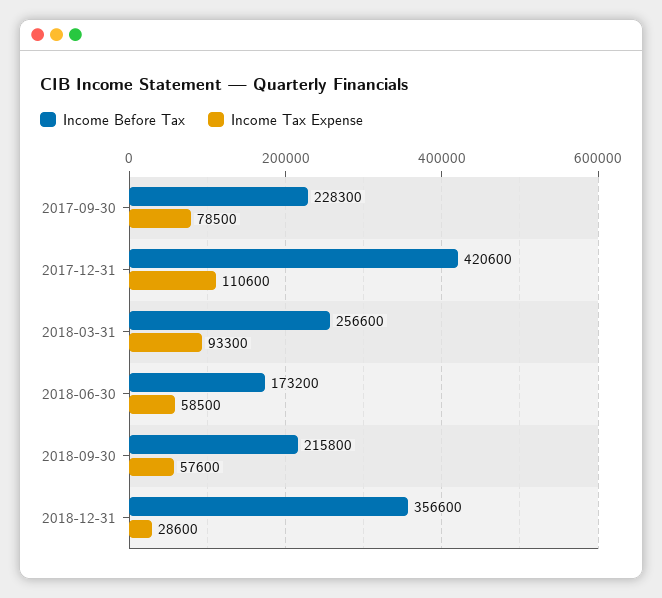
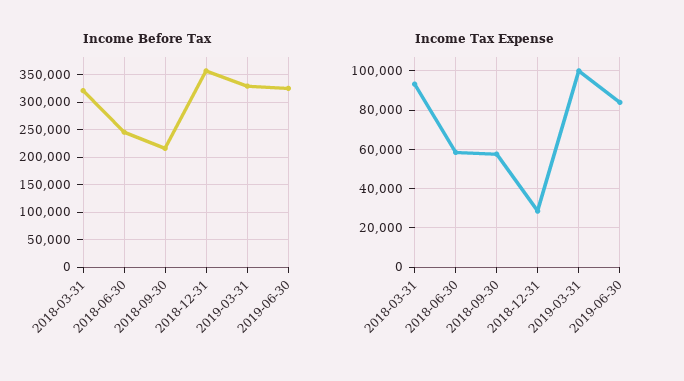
Income Before Tax, 2017-09-30: 228300 -> none
Income Tax Expense, 2017-09-30: 78500 -> none
Income Before Tax, 2017-12-31: 420600 -> none
Income Tax Expense, 2017-12-31: 110600 -> none
Income Before Tax, 2018-03-31: 256600 -> 325000
Income Before Tax, 2018-06-30: 173200 -> 250000
Income Before Tax, 2019-03-31: none -> 325000
Income Before Tax, 2019-06-30: none -> 325000
Income Tax Expense, 2019-03-31: none -> 100000
Income Tax Expense, 2019-06-30: none -> 85000

